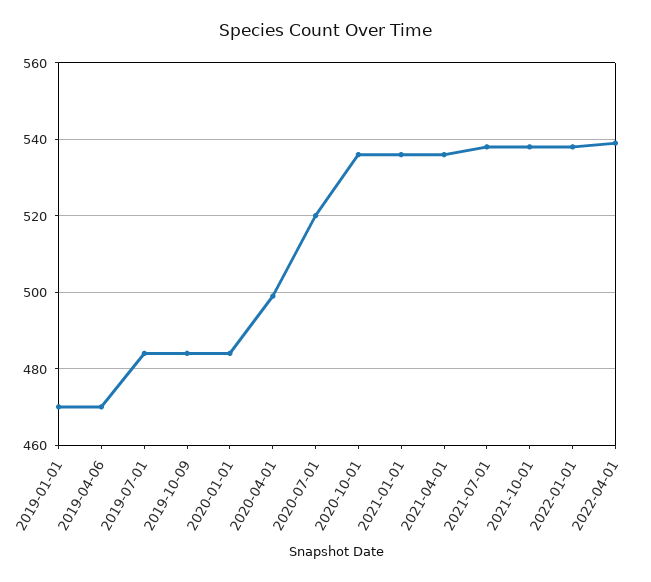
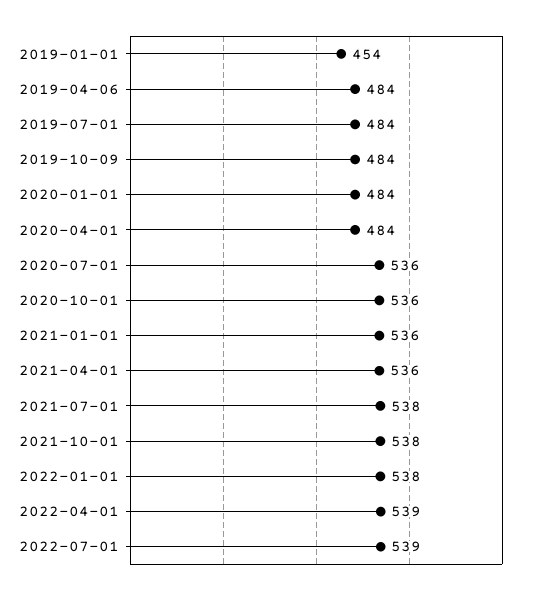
2019-01-01: 470 -> 454
2019-04-06: 470 -> 484
2020-04-01: 500 -> 484
2020-07-01: 520 -> 536
2022-07-01: none -> 539

